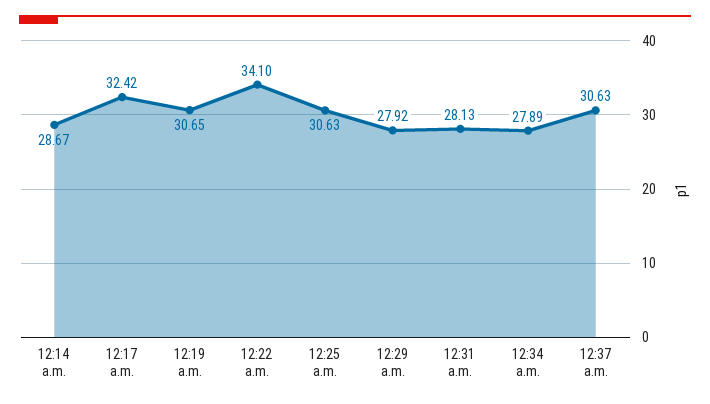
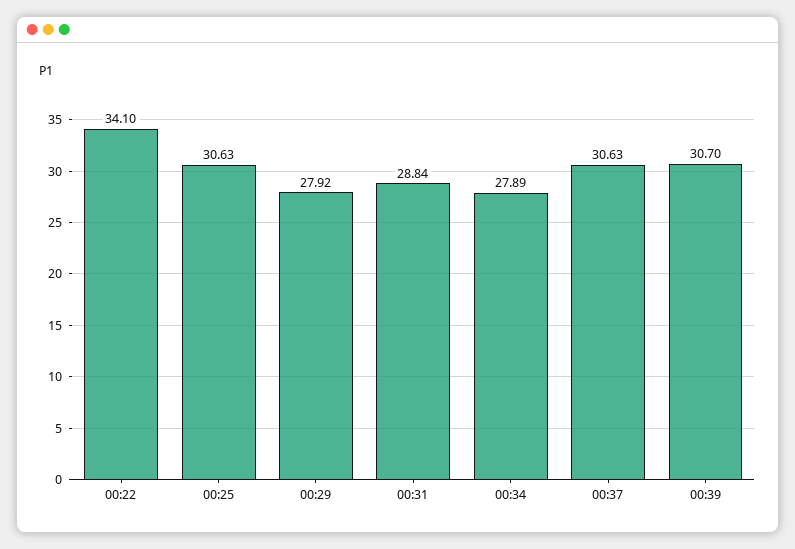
12:14 a.m.: 28.67 -> none
12:17 a.m.: 32.42 -> none
12:19 a.m.: 30.65 -> none
12:31 a.m.: 28.13 -> 28.84
00:39: none -> 30.7

